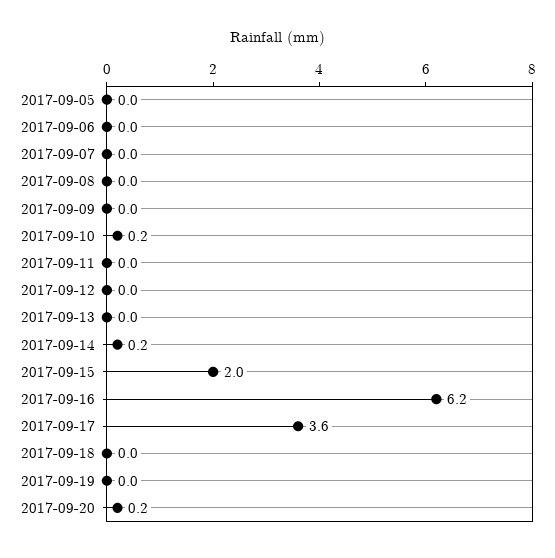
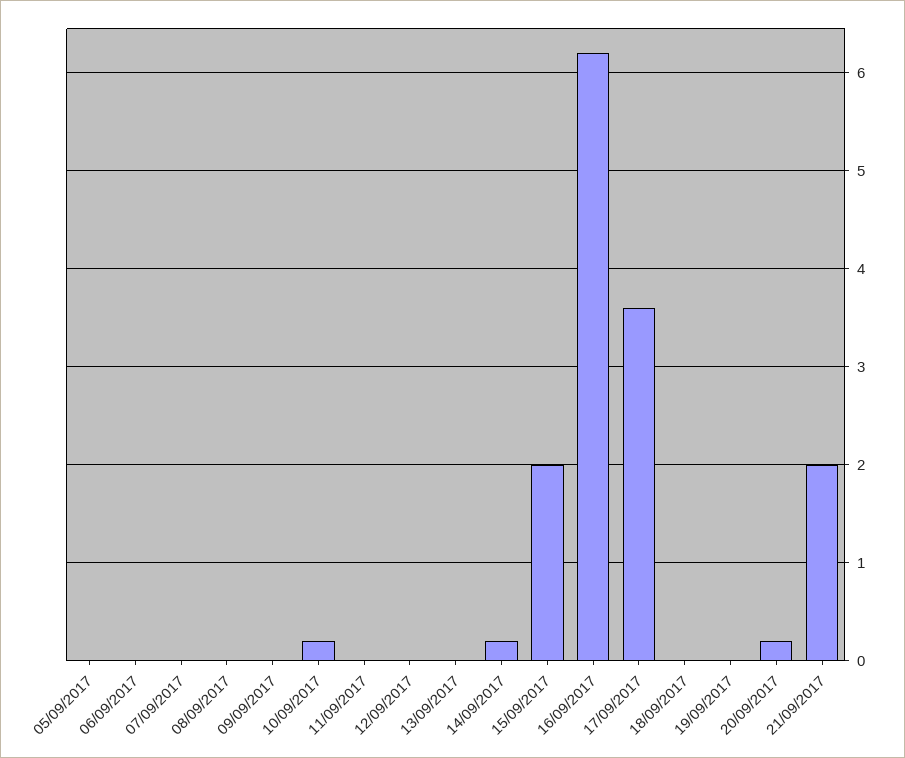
21/09/2017: none -> 2

